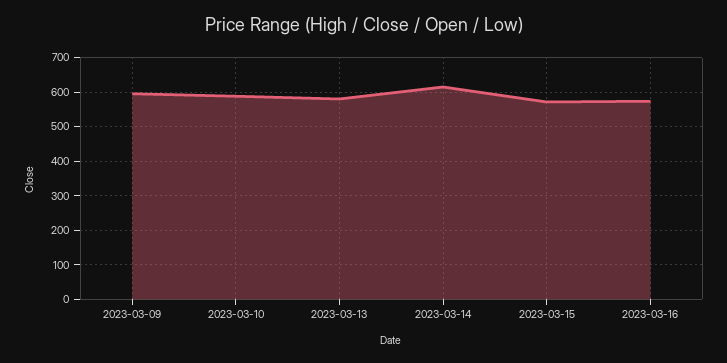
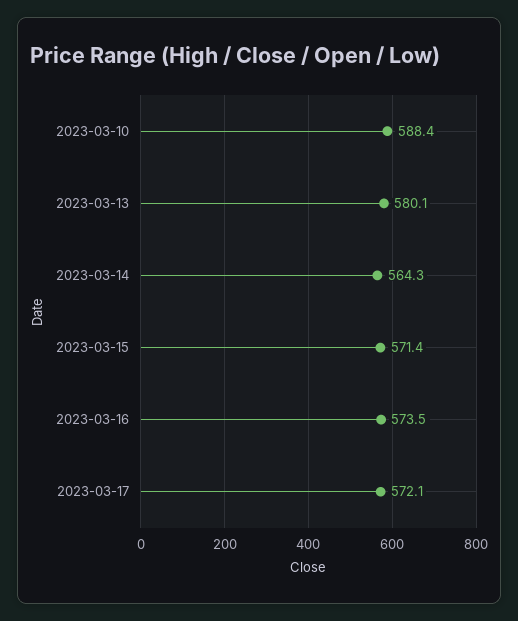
2023-03-09: 600 -> none
2023-03-14: 620 -> 564.3
2023-03-17: none -> 572.1

